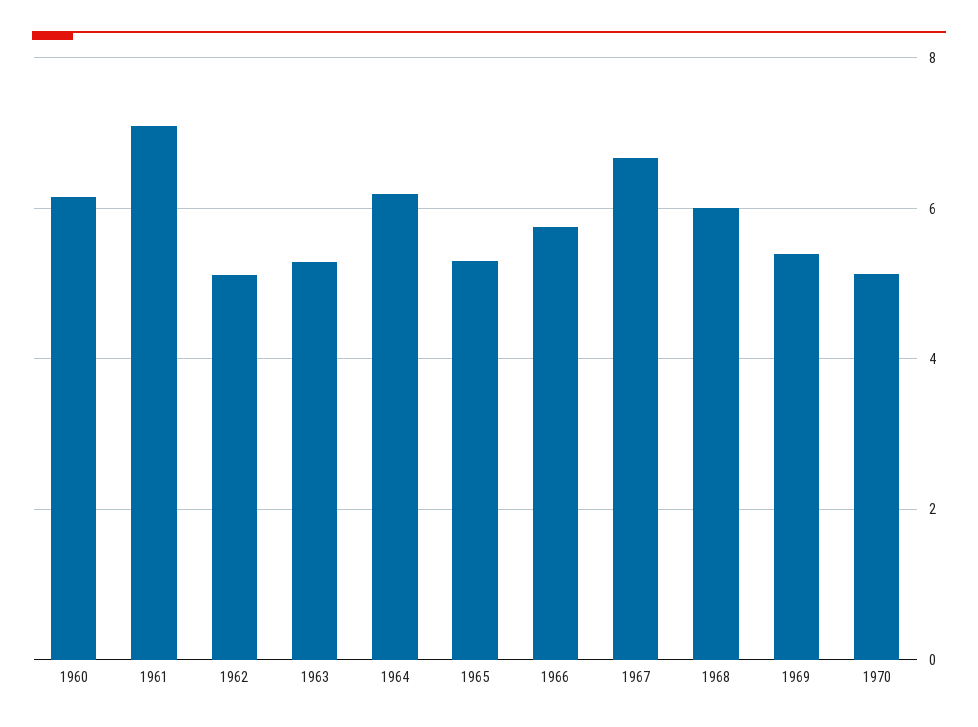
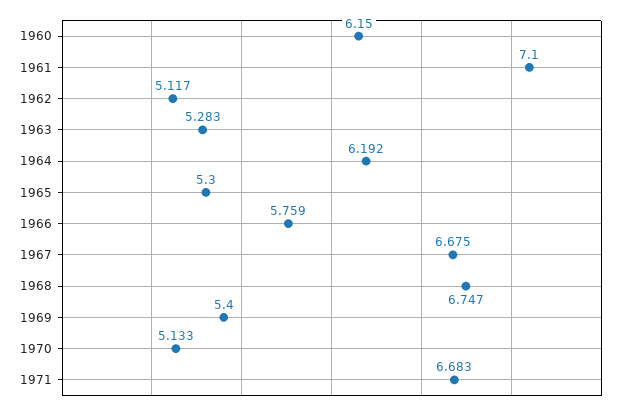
1968: 6 -> 6.747
1971: none -> 6.683

